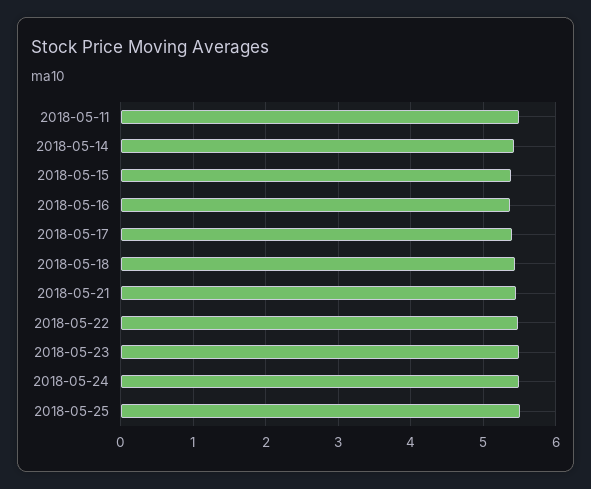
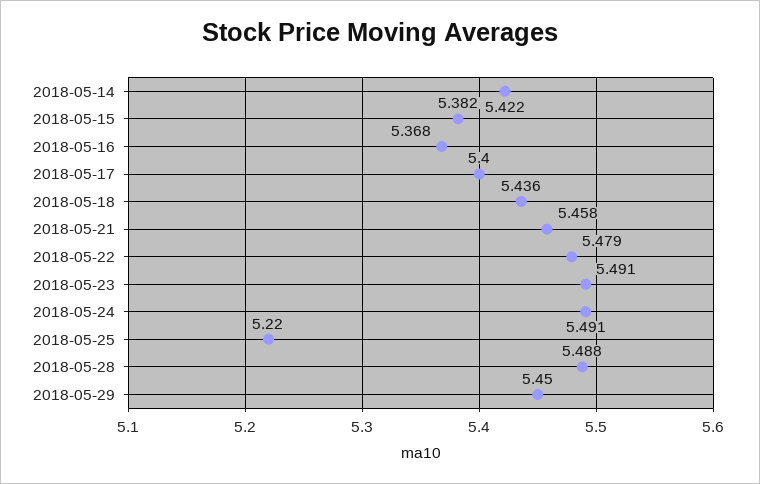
2018-05-11: 5.5 -> none
2018-05-25: 5.5 -> 5.22
2018-05-28: none -> 5.488
2018-05-29: none -> 5.45

